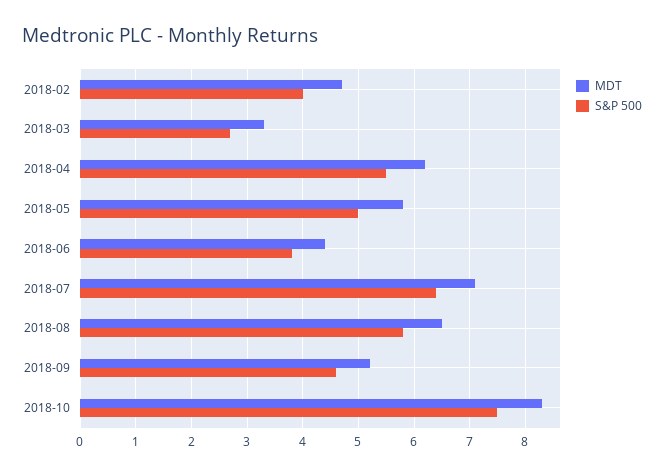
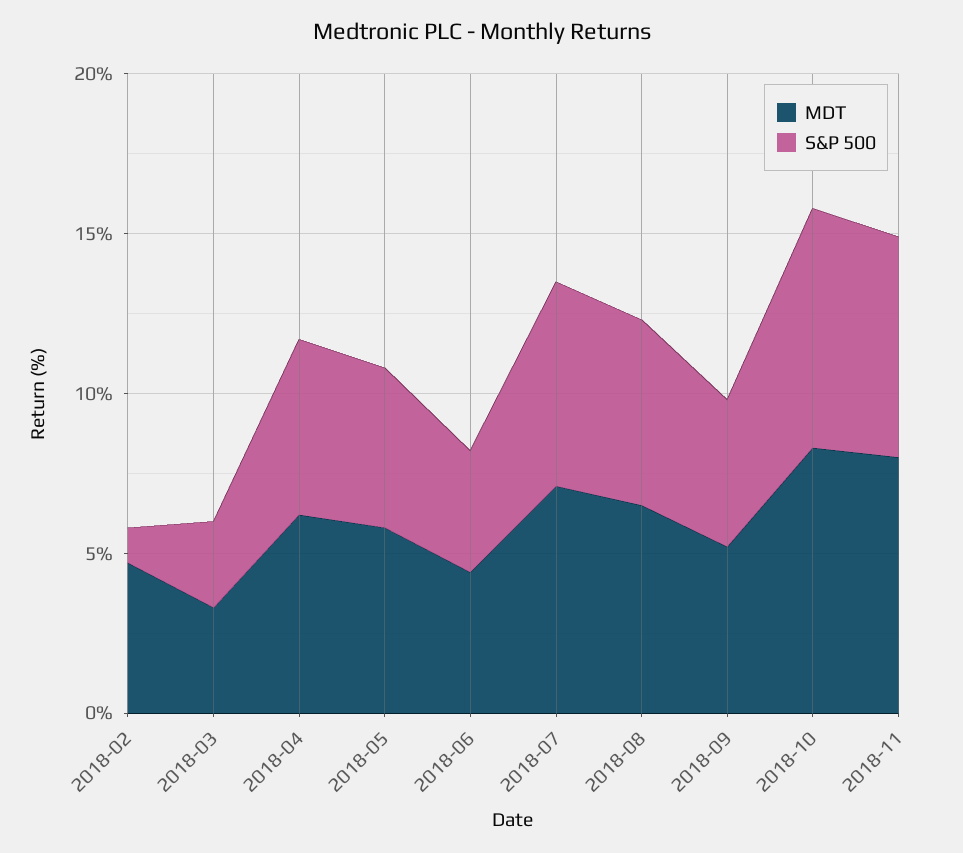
S&P 500, 2018-02: 4 -> 1
MDT, 2018-11: none -> 8
S&P 500, 2018-11: none -> 7

